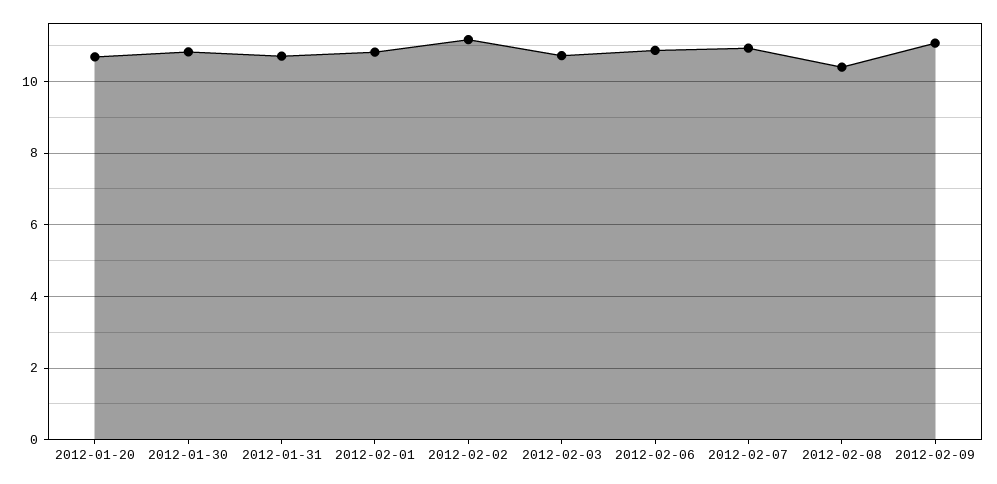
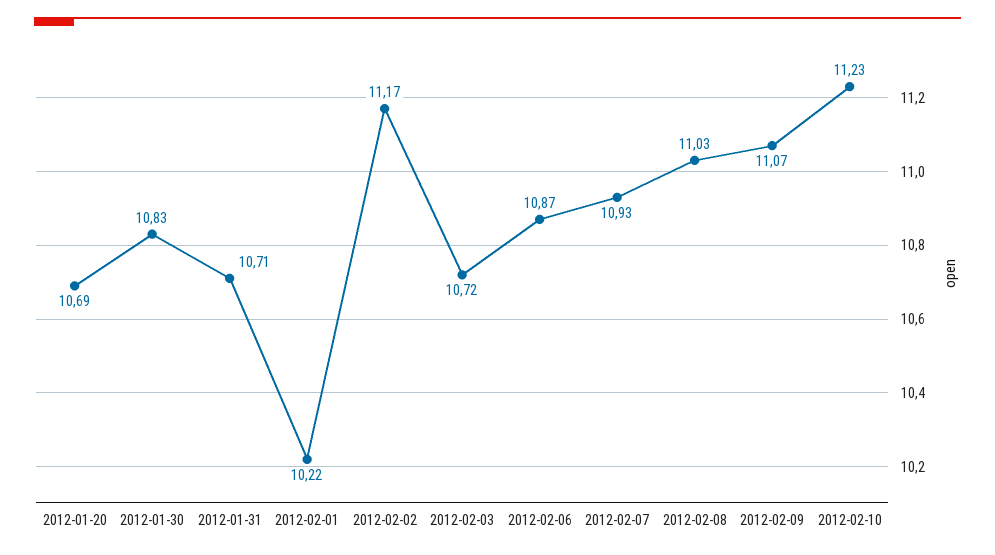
2012-02-01: 10.8 -> 10.22
2012-02-08: 10.4 -> 11.03
2012-02-10: none -> 11.23

